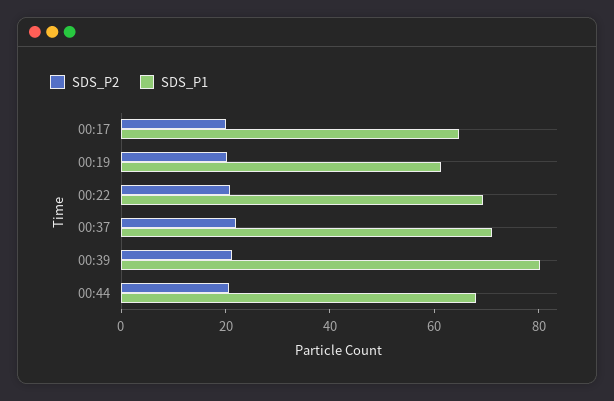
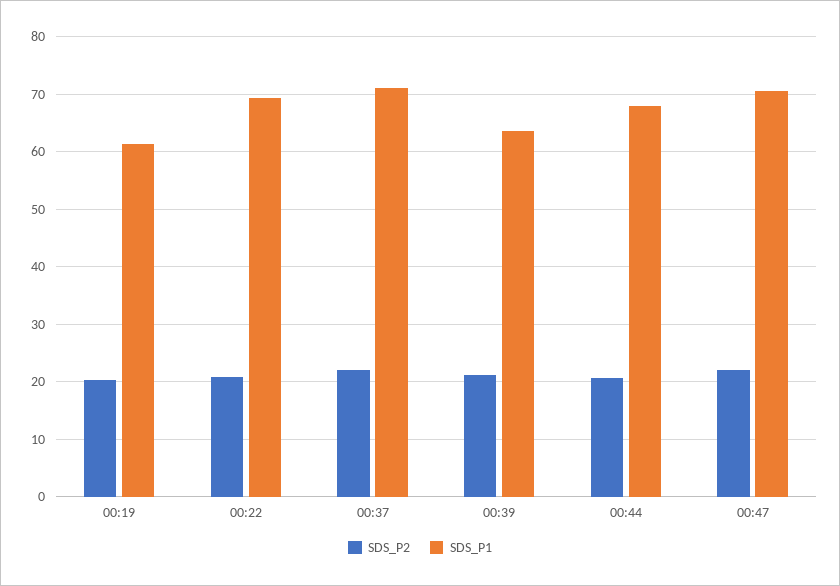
SDS_P2, 00:17: 20 -> none
SDS_P1, 00:17: 65 -> none
SDS_P1, 00:39: 80 -> 64
SDS_P2, 00:47: none -> 22
SDS_P1, 00:47: none -> 70

